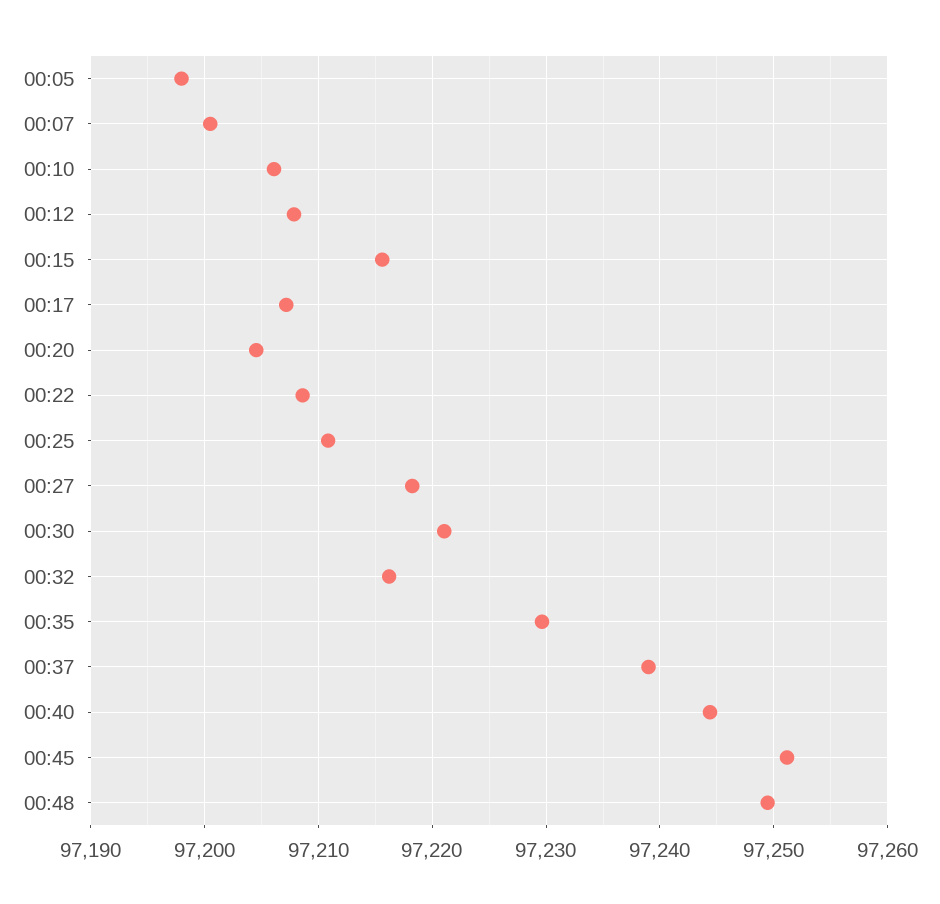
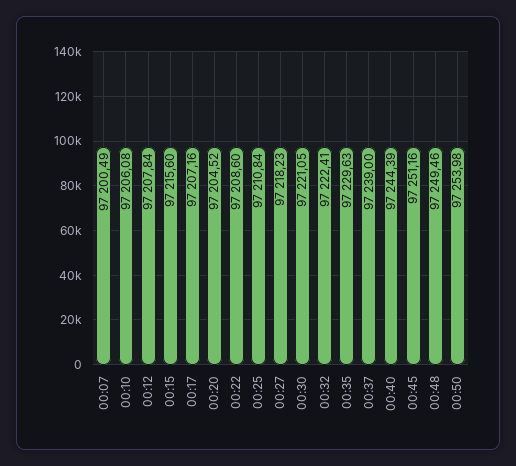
00:05: 97198 -> none
00:32: 97216 -> 97222.41
00:50: none -> 97253.98

